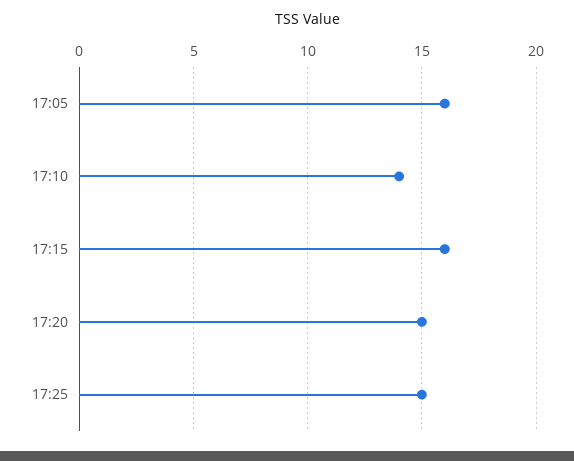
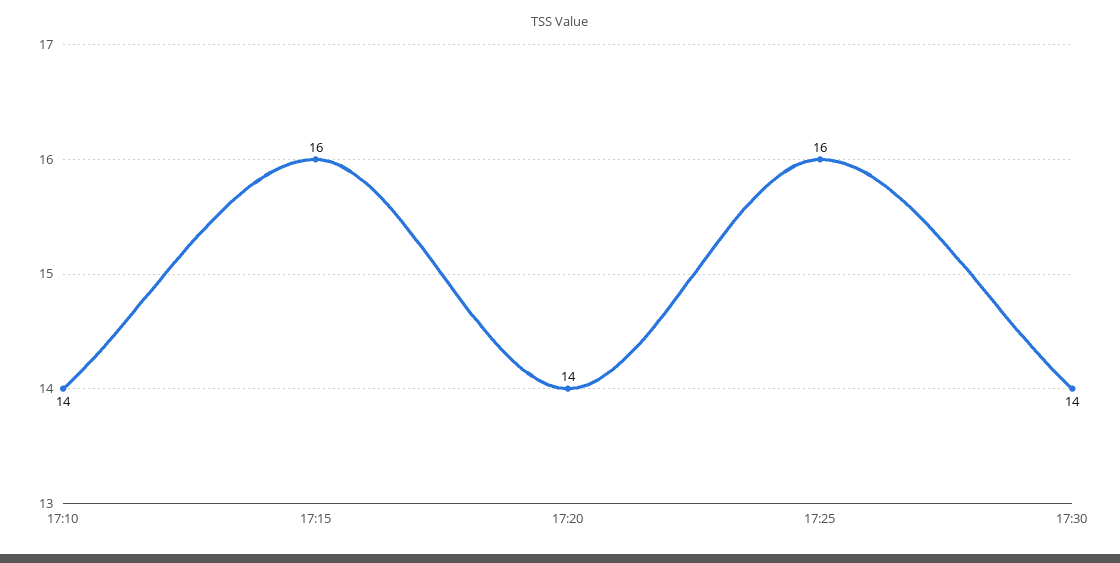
17:05: 16 -> none
17:20: 15 -> 14
17:25: 15 -> 16
17:30: none -> 14

